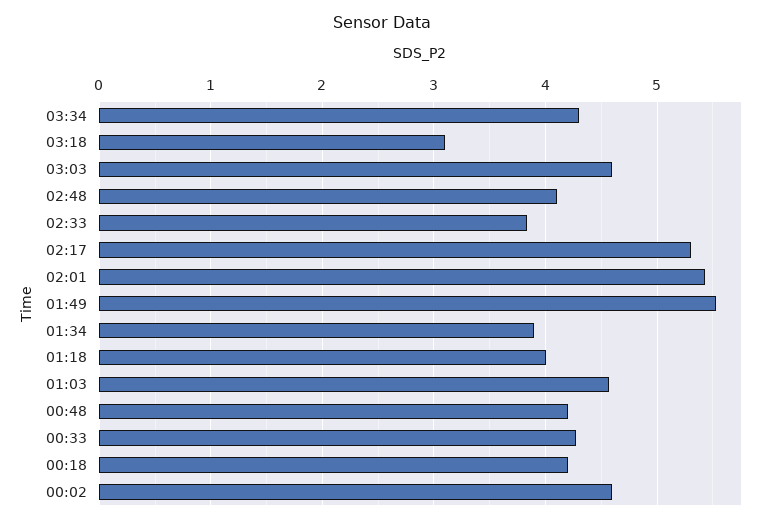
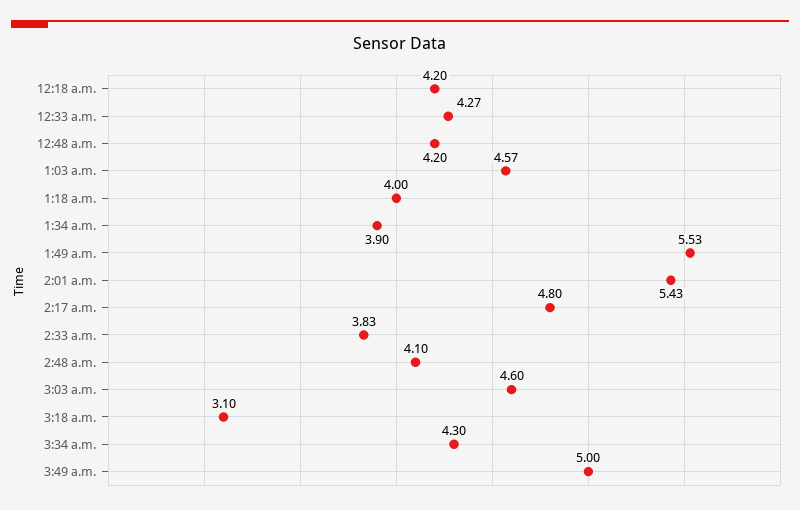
02:17: 5.3 -> 4.8
00:02: 4.6 -> none
3:49 a.m.: none -> 5

